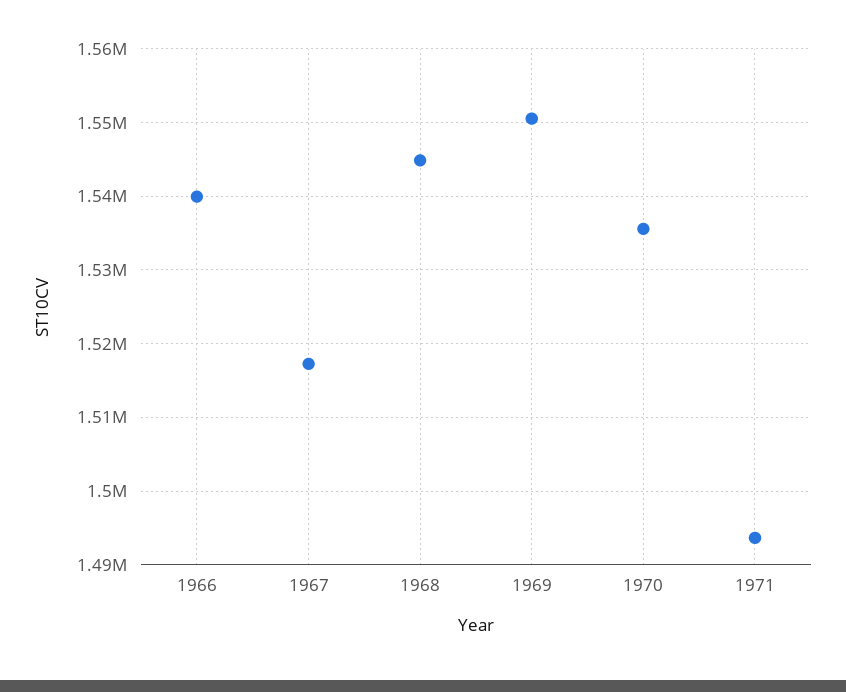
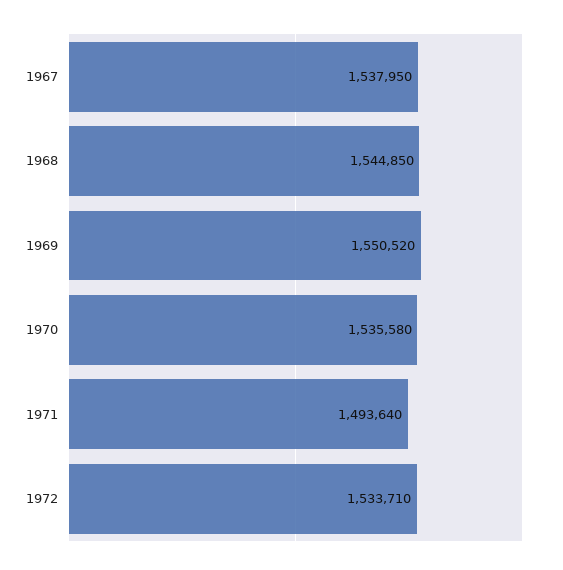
1966: 1540000 -> none
1967: 1517000 -> 1537950
1972: none -> 1533710

